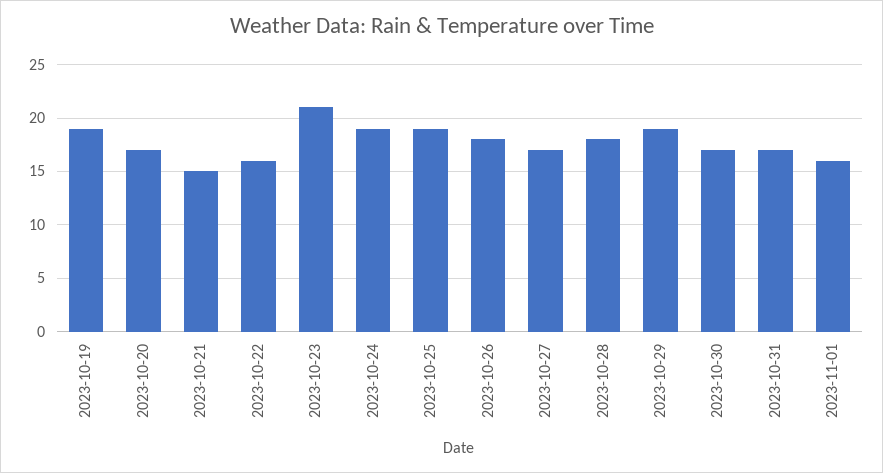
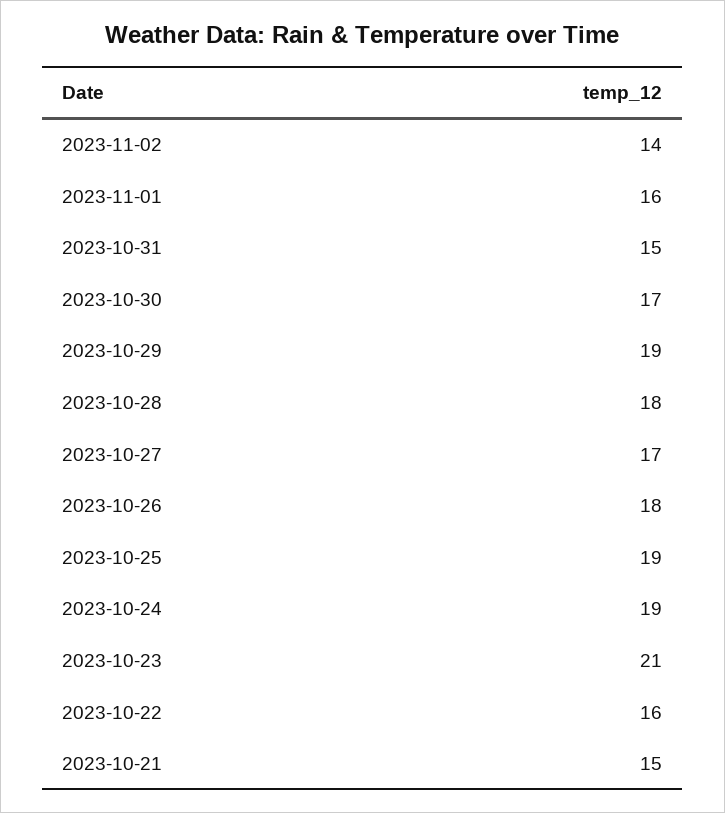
2023-10-19: 19 -> none
2023-10-20: 17 -> none
2023-10-31: 17 -> 15
2023-11-02: none -> 14

